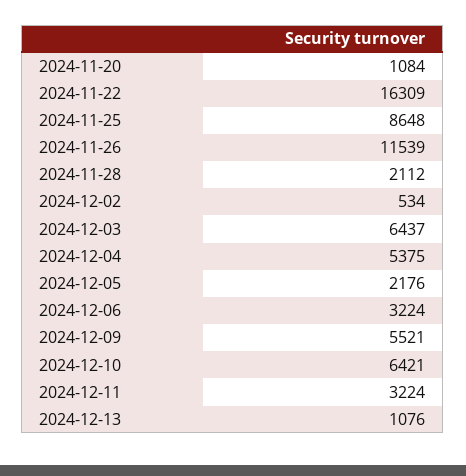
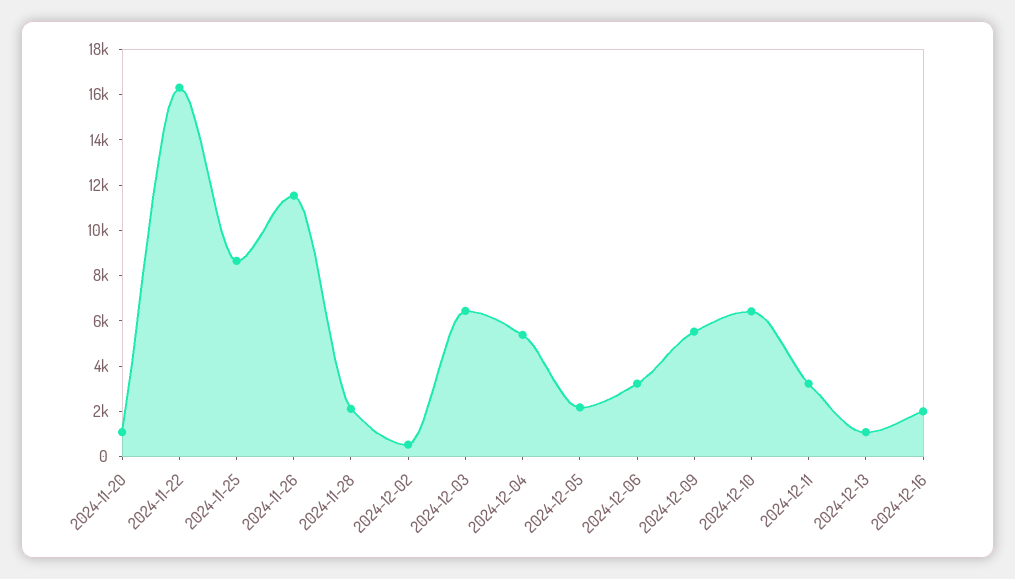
2024-12-16: none -> 2000

